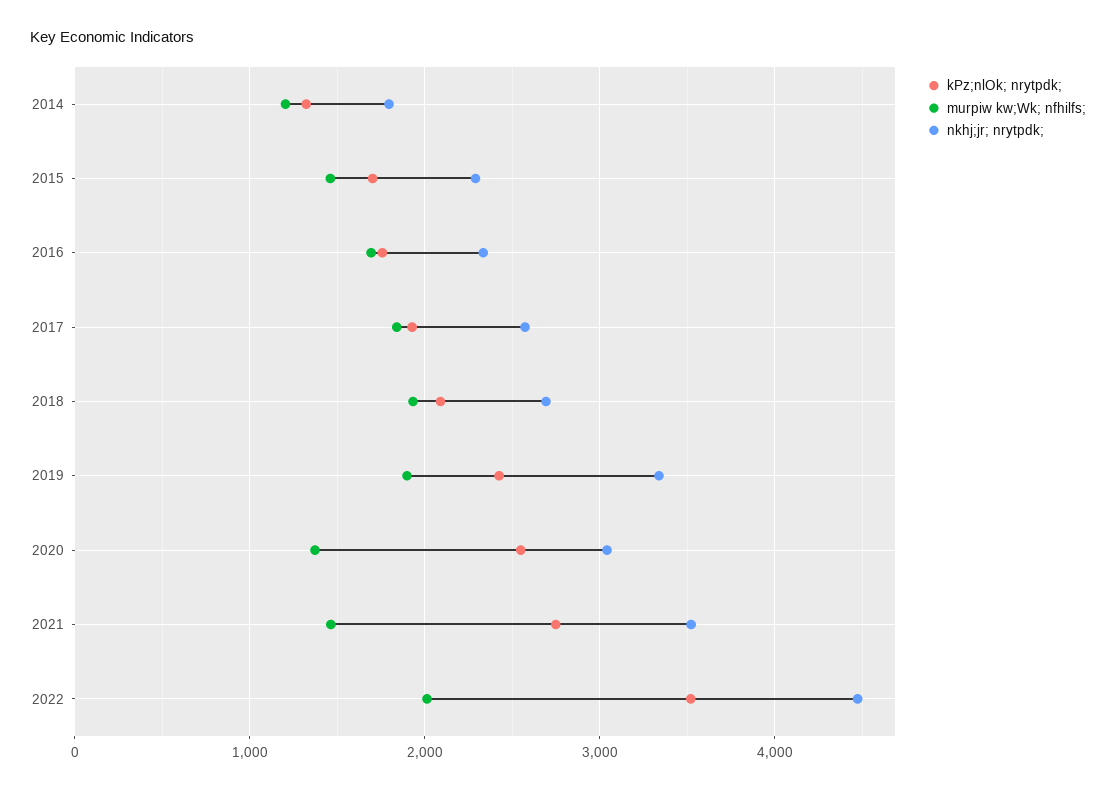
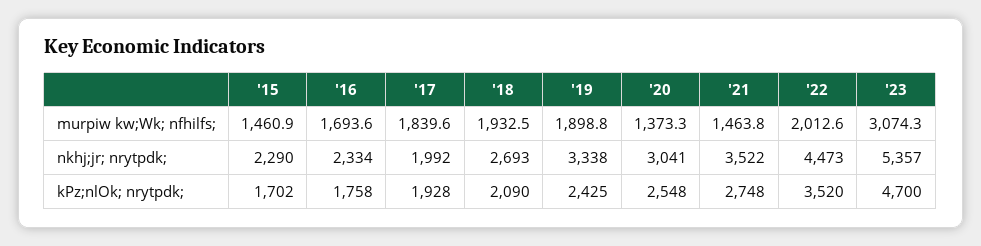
kPz;nlOk; nrytpdk;, 2014: 1300 -> none
murpiw kw;Wk; nfhilfs;, 2014: 1200 -> none
nkhj;jr; nrytpdk;, 2014: 1800 -> none
nkhj;jr; nrytpdk;, 2017: 2600 -> 1992
murpiw kw;Wk; nfhilfs;, '23: none -> 3074.3
nkhj;jr; nrytpdk;, '23: none -> 5357
kPz;nlOk; nrytpdk;, '23: none -> 4700

